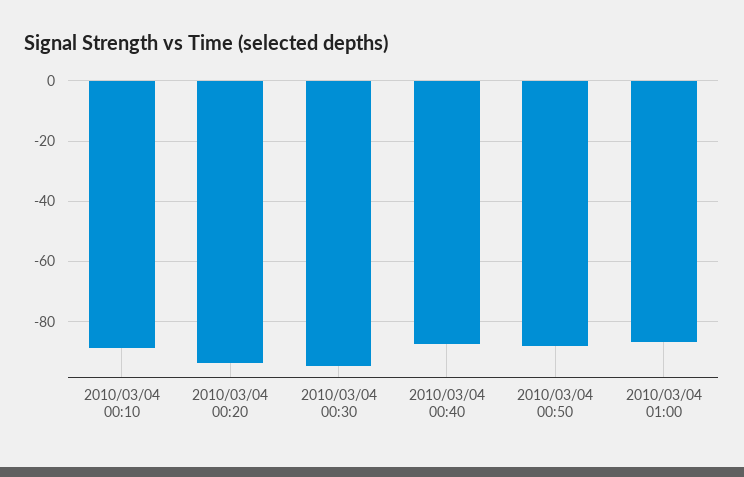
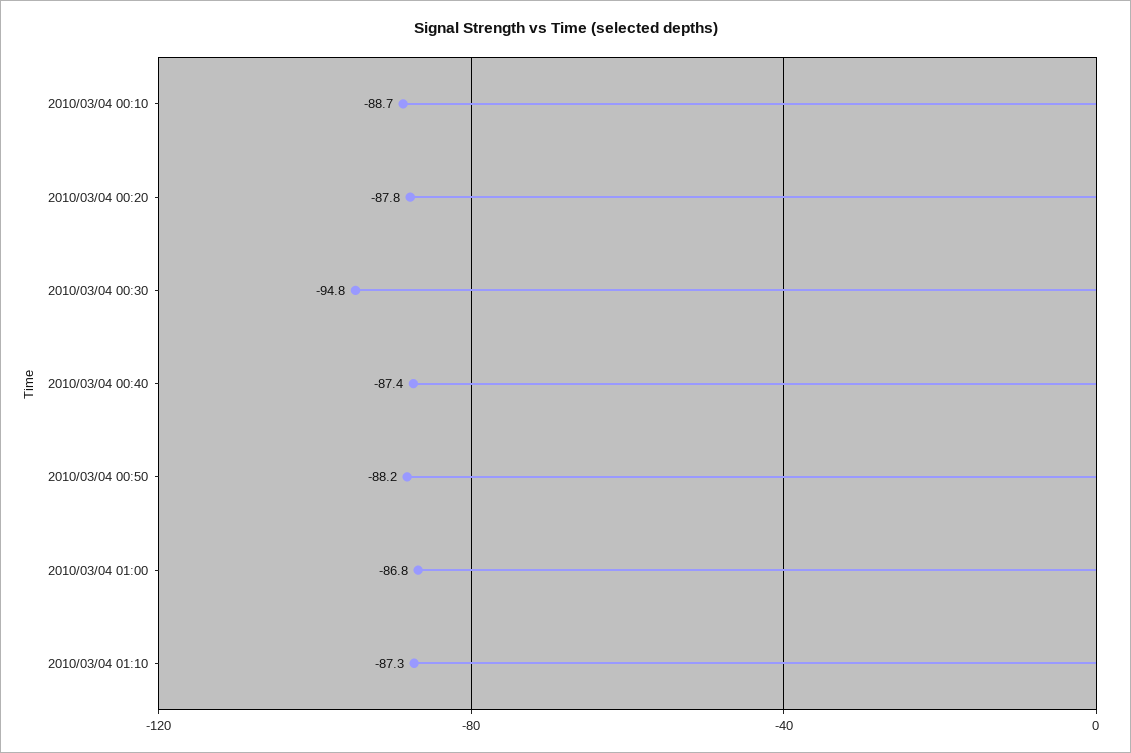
2010/03/04 00:20: -94 -> -87.8
2010/03/04 01:10: none -> -87.3

